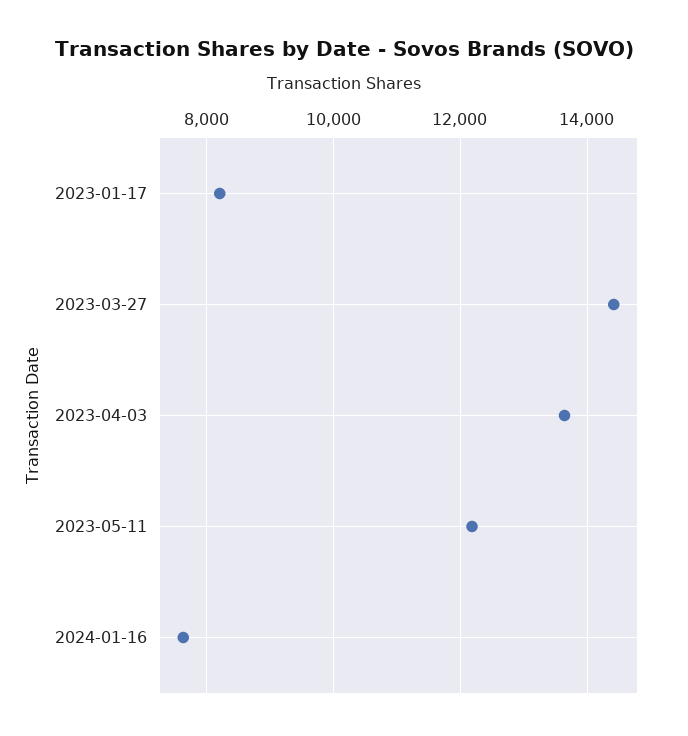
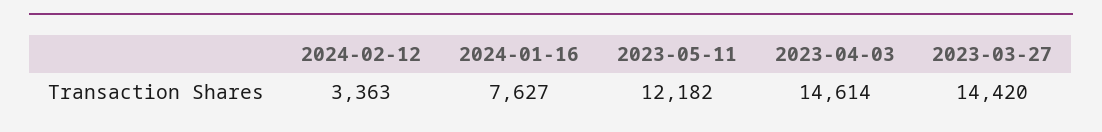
2023-01-17: 8200 -> none
2023-04-03: 13600 -> 14614
2024-02-12: none -> 3363

